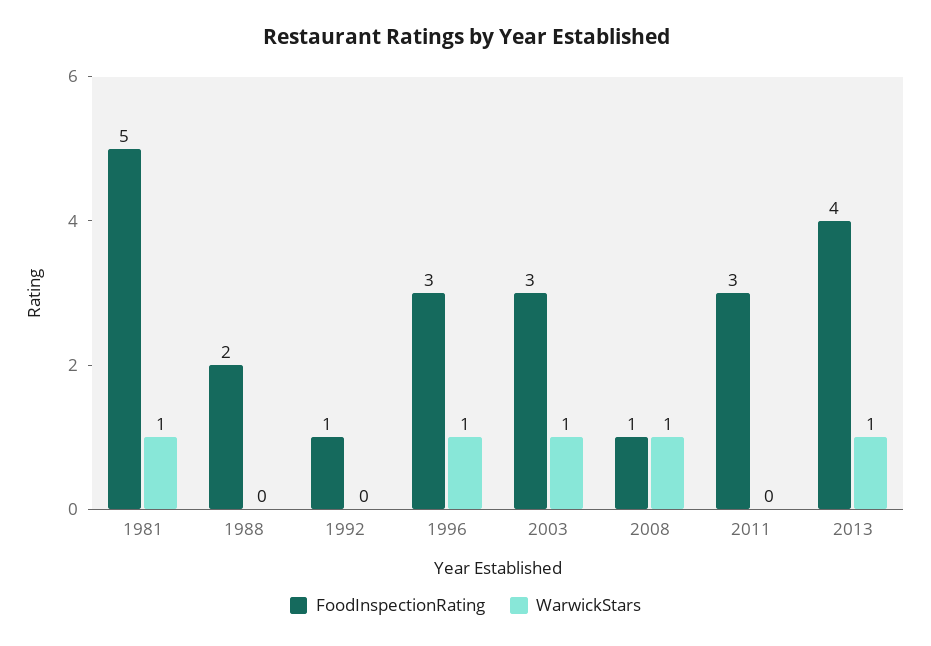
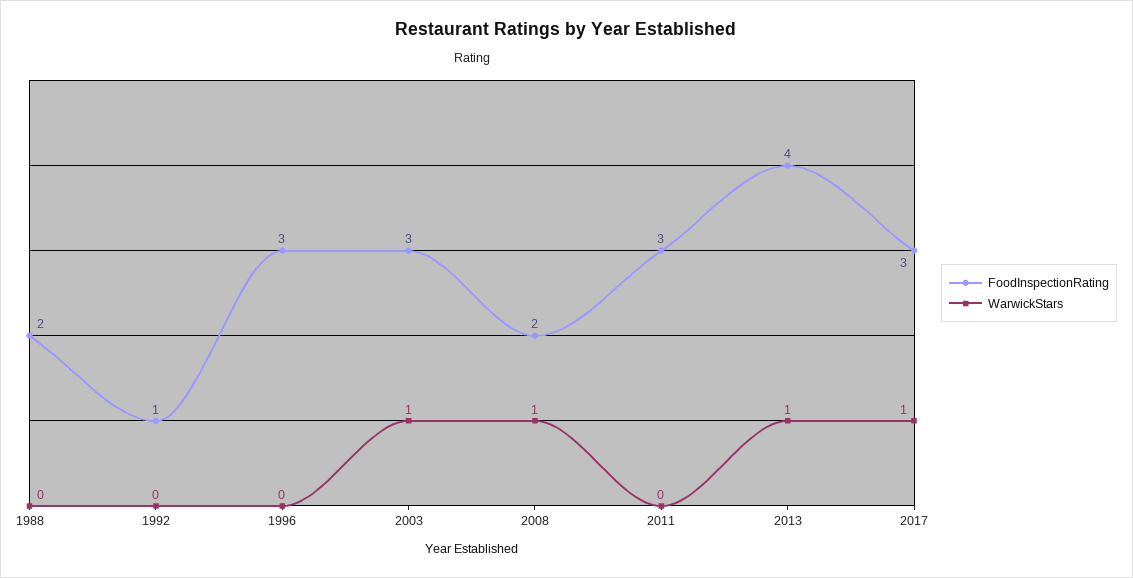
FoodInspectionRating, 1981: 5 -> none
WarwickStars, 1981: 1 -> none
WarwickStars, 1996: 1 -> 0
FoodInspectionRating, 2008: 1 -> 2
FoodInspectionRating, 2017: none -> 3
WarwickStars, 2017: none -> 1

